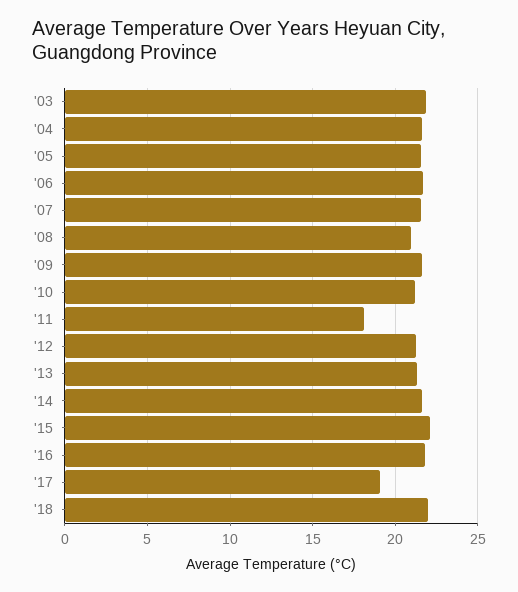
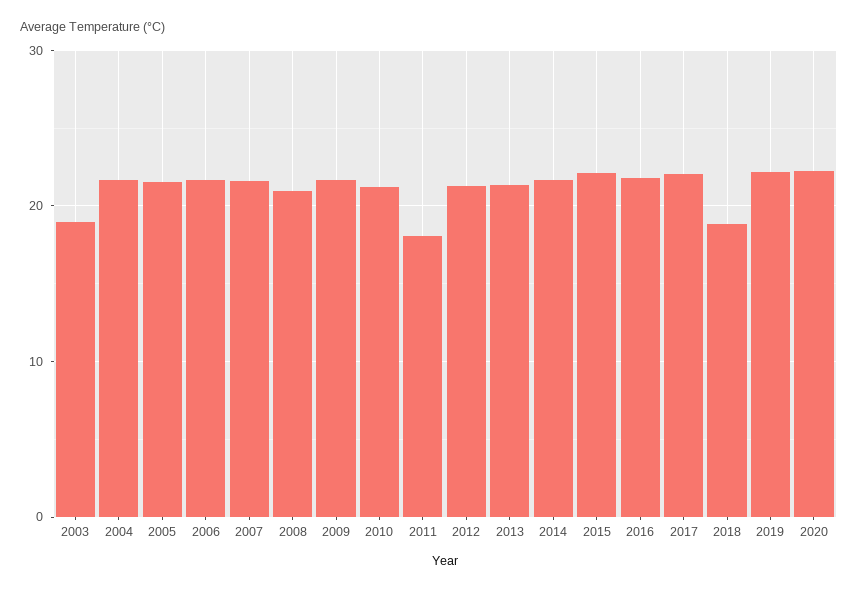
'03: 22 -> 19
'17: 19 -> 22
'18: 22 -> 19
2019: none -> 22
2020: none -> 22

